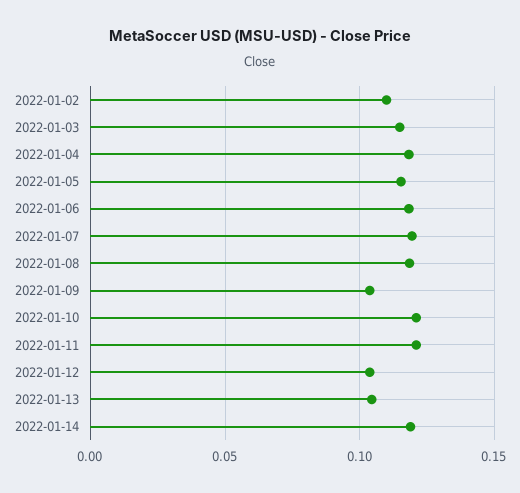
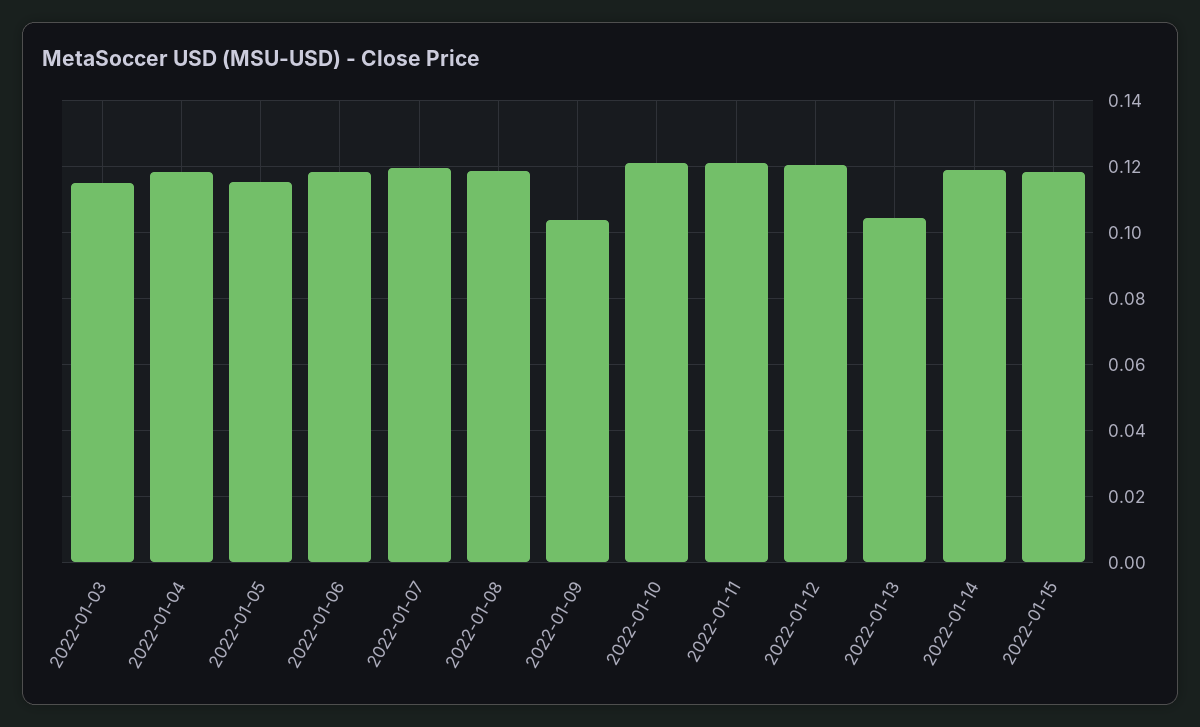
2022-01-02: 0.11 -> none
2022-01-12: 0.105 -> 0.12
2022-01-15: none -> 0.118

